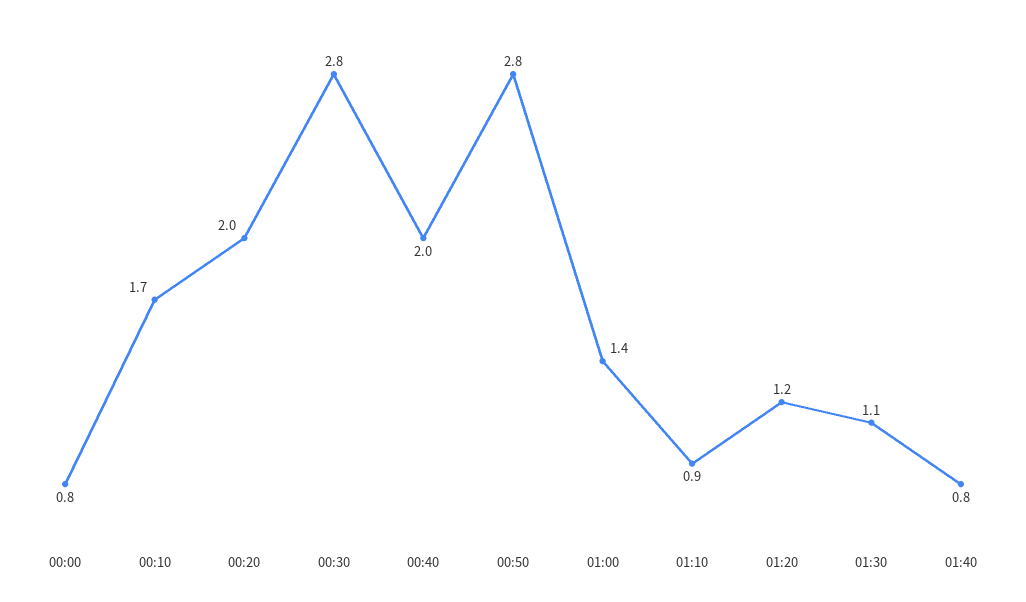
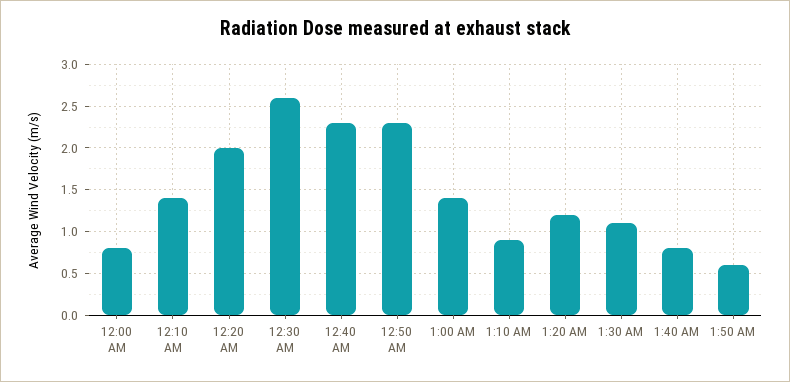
00:10: 1.7 -> 1.4
00:30: 2.8 -> 2.6
00:40: 2 -> 2.3
00:50: 2.8 -> 2.3
1:50 AM: none -> 0.6

